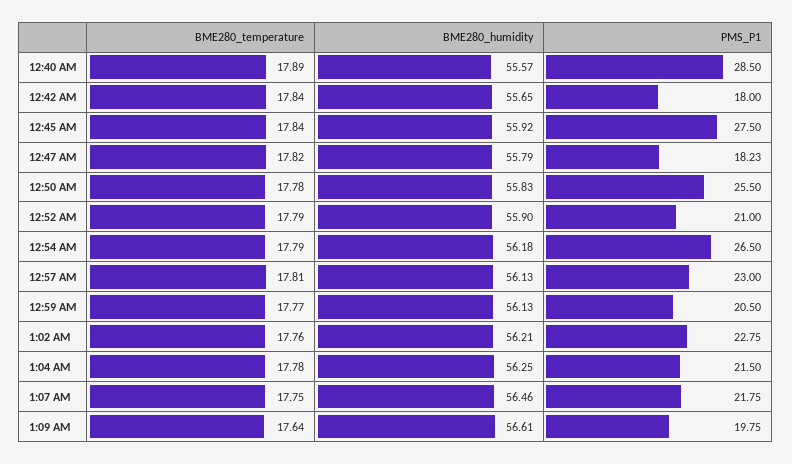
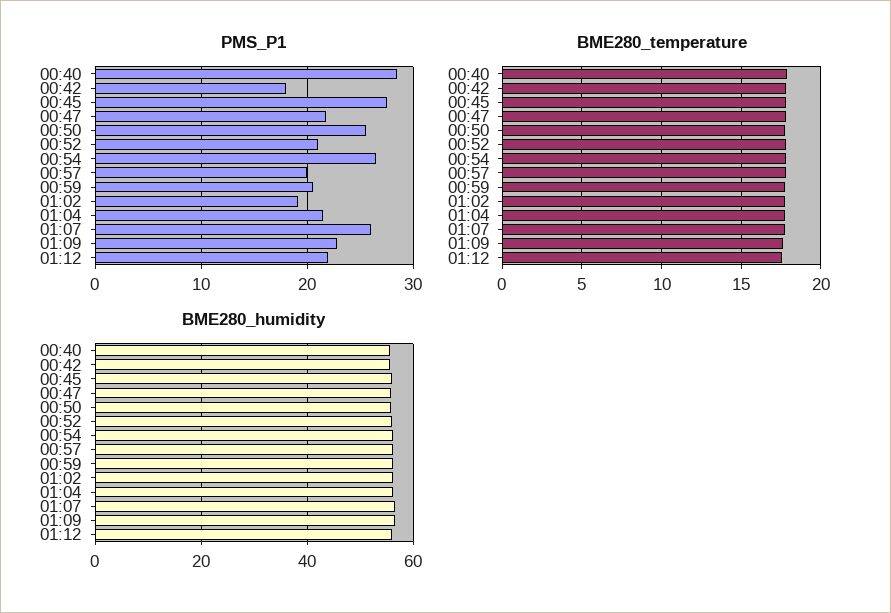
PMS_P1, 12:47 AM: 18.23 -> 22
PMS_P1, 12:57 AM: 23 -> 20
PMS_P1, 1:02 AM: 22.75 -> 19
PMS_P1, 1:07 AM: 21.75 -> 26
PMS_P1, 1:09 AM: 19.75 -> 23
PMS_P1, 01:12: none -> 22
BME280_temperature, 01:12: none -> 17.5
BME280_humidity, 01:12: none -> 56

